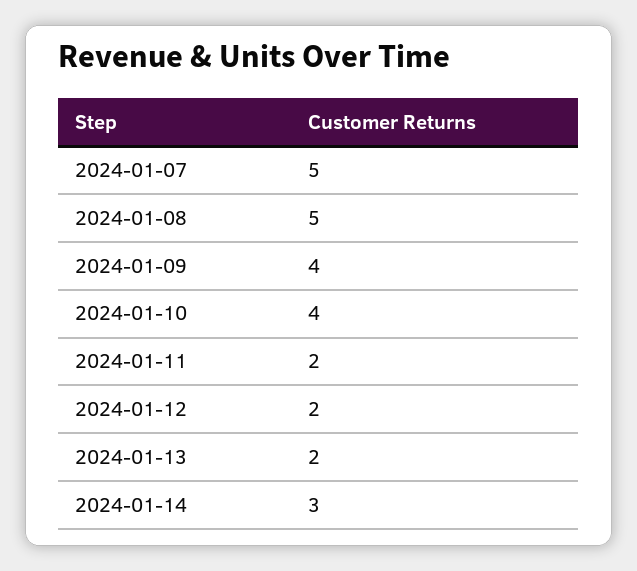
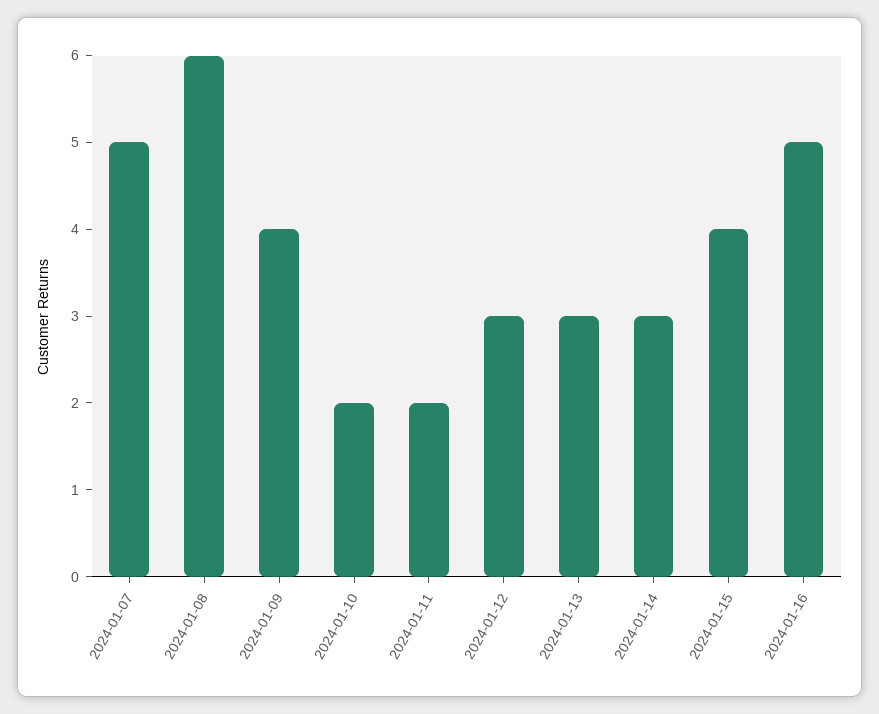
2024-01-08: 5 -> 6
2024-01-10: 4 -> 2
2024-01-12: 2 -> 3
2024-01-13: 2 -> 3
2024-01-15: none -> 4
2024-01-16: none -> 5

